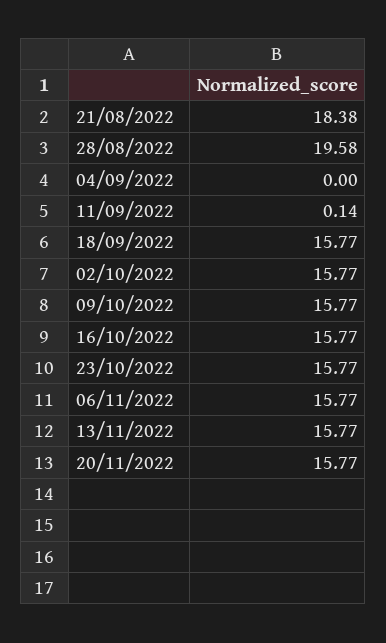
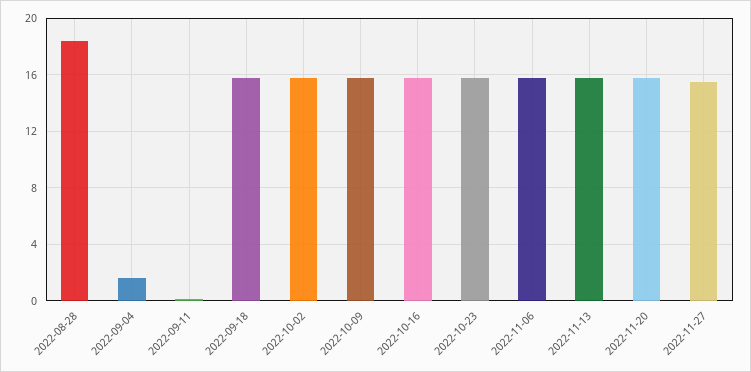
21/08/2022: 18.38 -> none
28/08/2022: 19.58 -> 18.5
04/09/2022: 0 -> 1.5
2022-11-27: none -> 15.5

